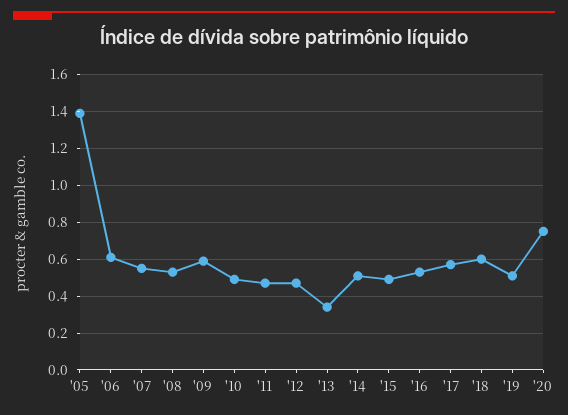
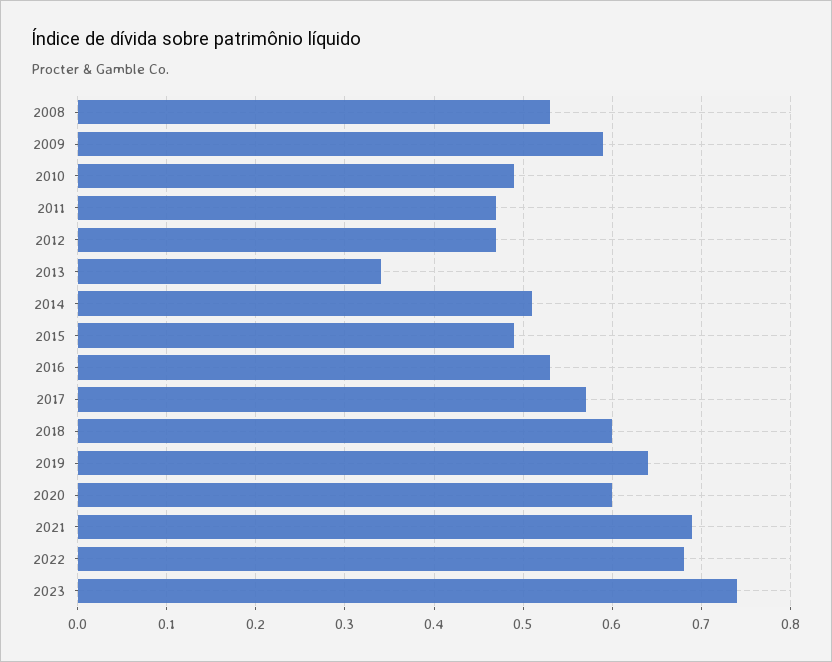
'05: 1.4 -> none
'06: 0.6 -> none
'07: 0.55 -> none
'19: 0.5 -> 0.64
'20: 0.75 -> 0.6
2021: none -> 0.69
2022: none -> 0.68
2023: none -> 0.74

